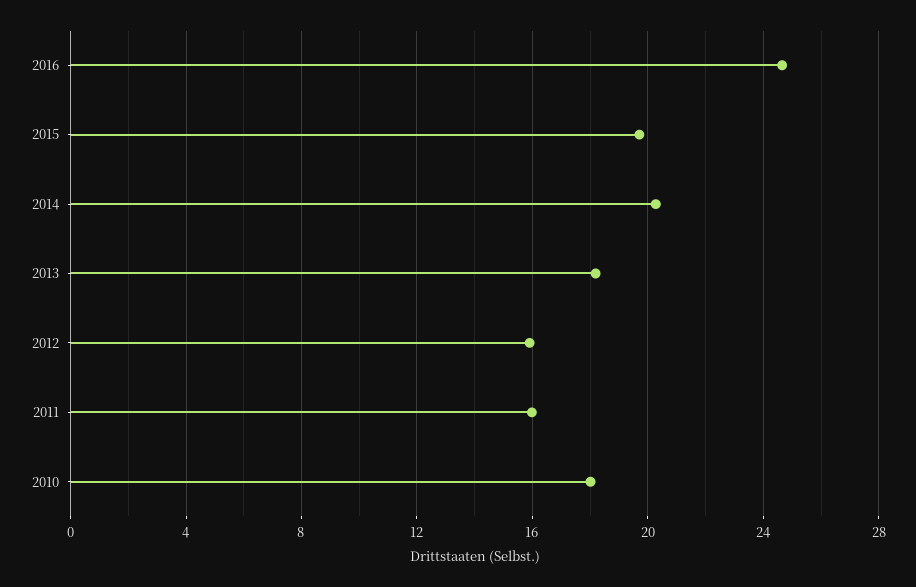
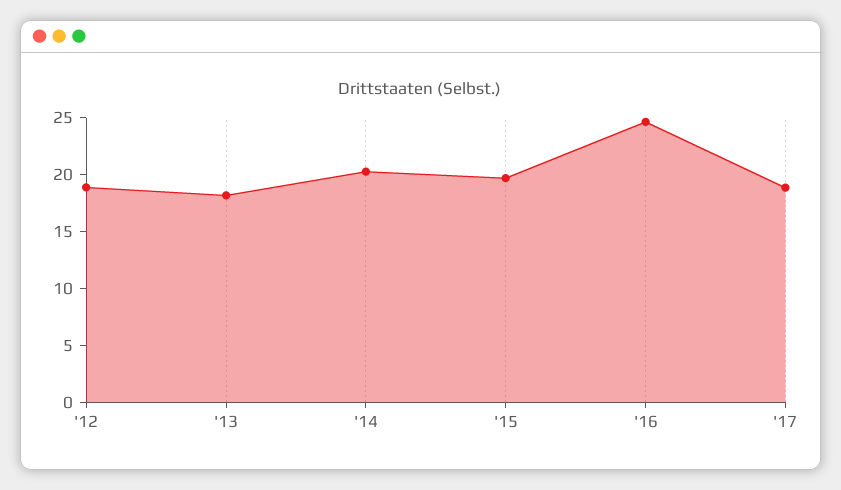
2012: 16 -> 19
2011: 16 -> none
2010: 18 -> none
'17: none -> 19

